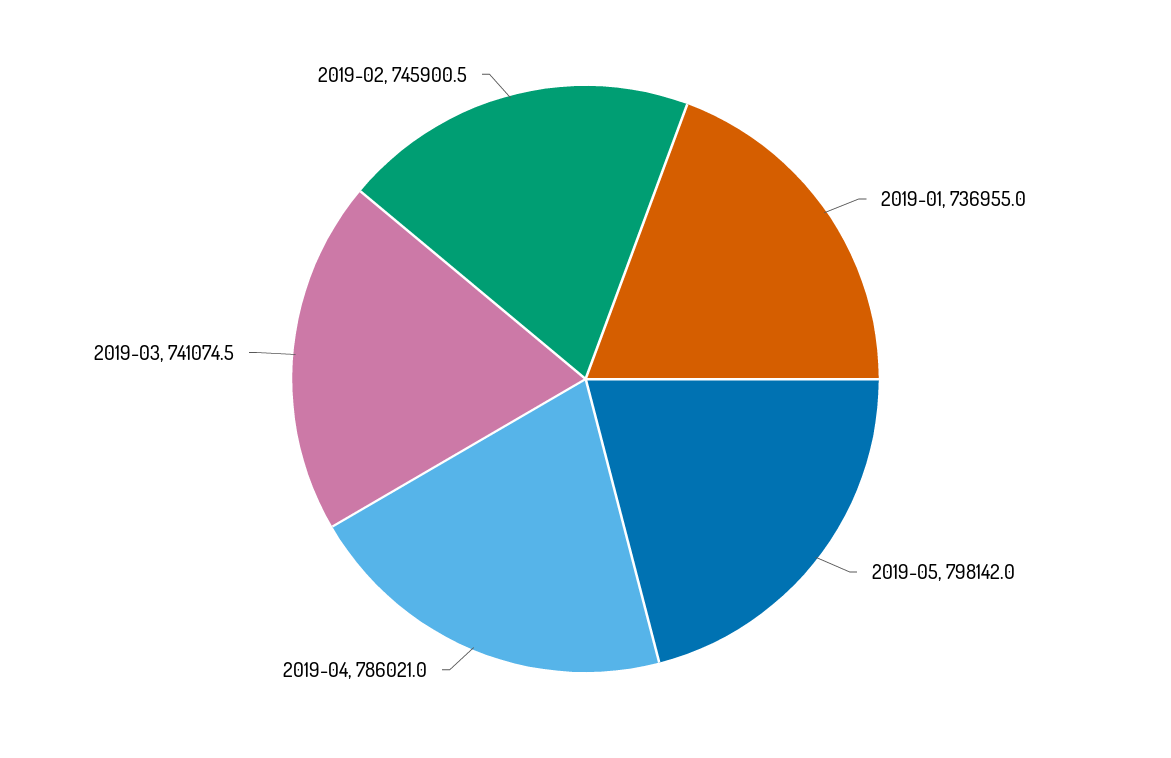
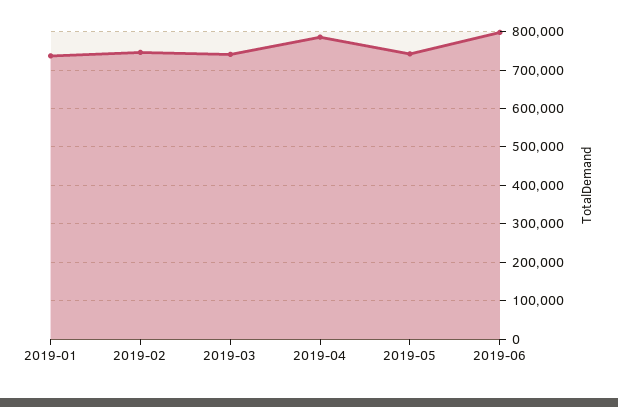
2019-05: 798142 -> 740000
2019-06: none -> 800000

